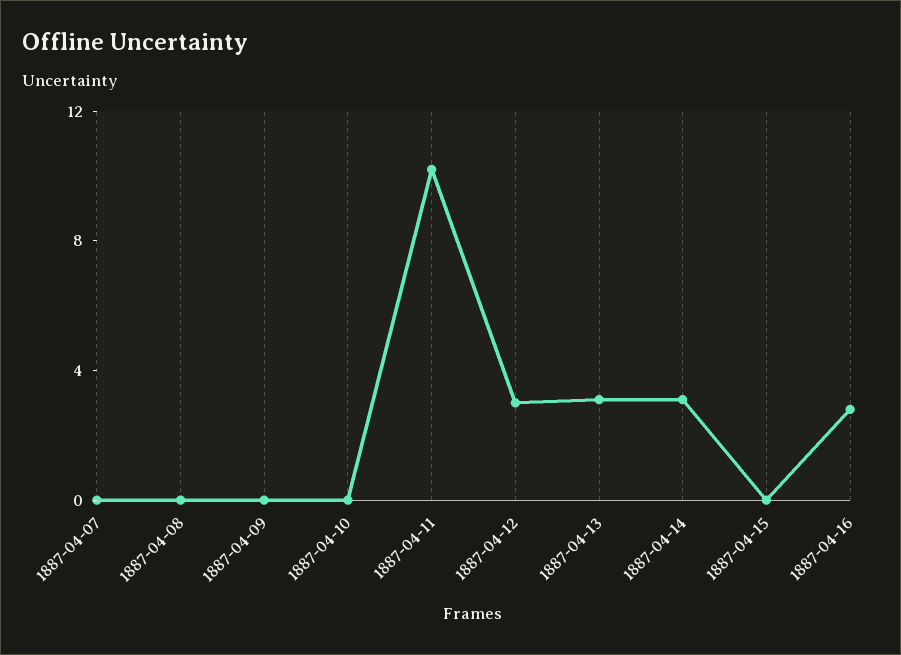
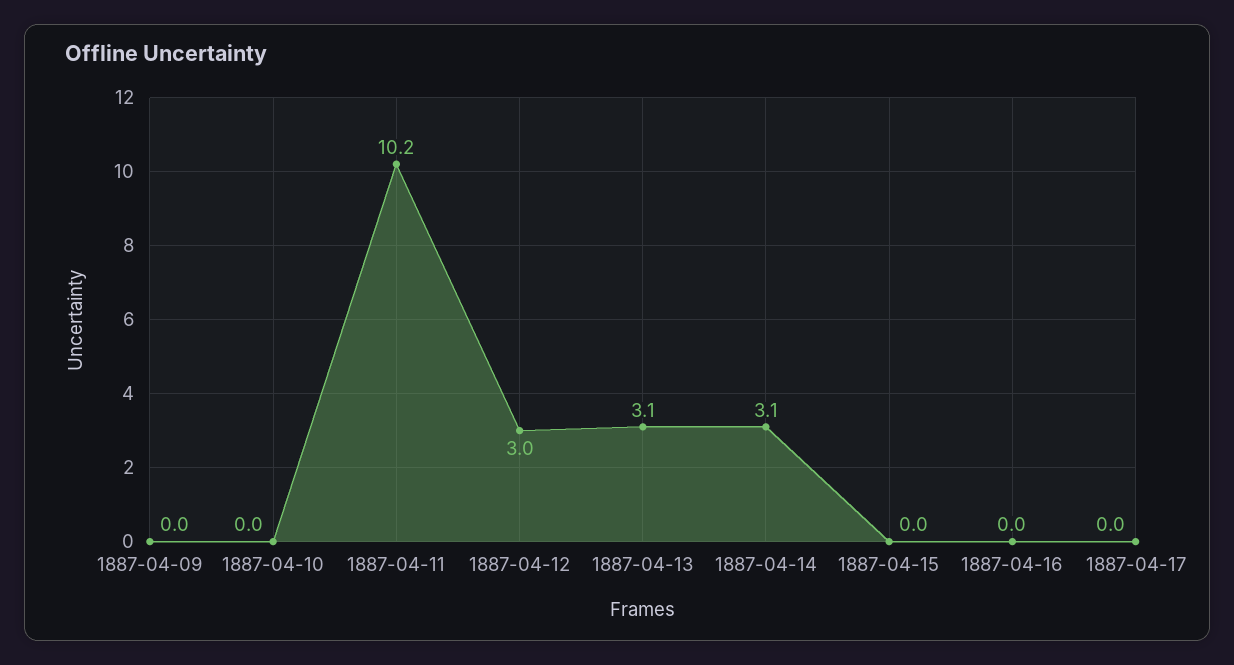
1887-04-07: 0 -> none
1887-04-08: 0 -> none
1887-04-16: 3 -> 0
1887-04-17: none -> 0

